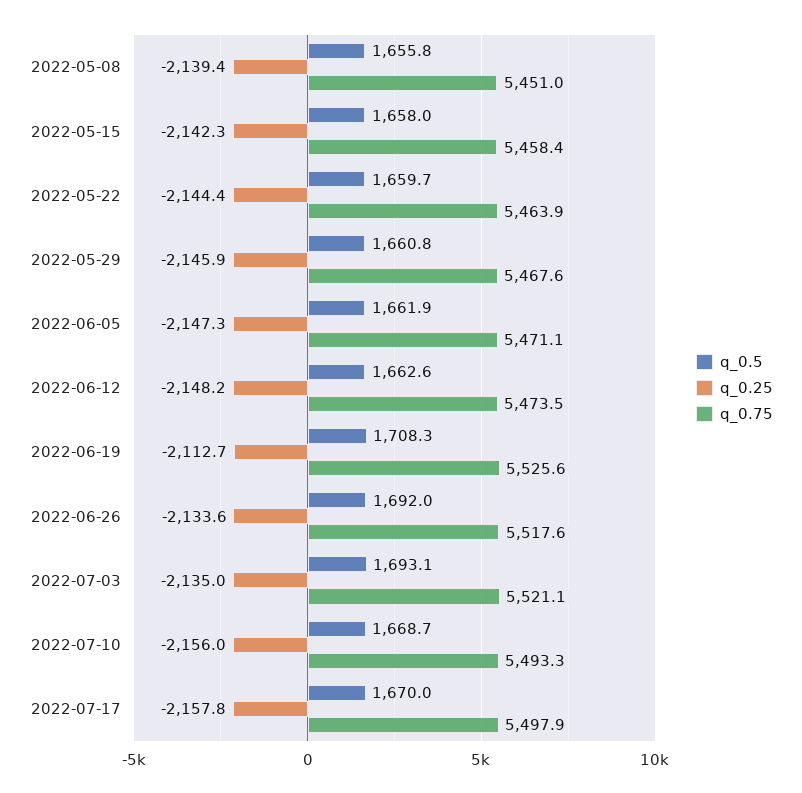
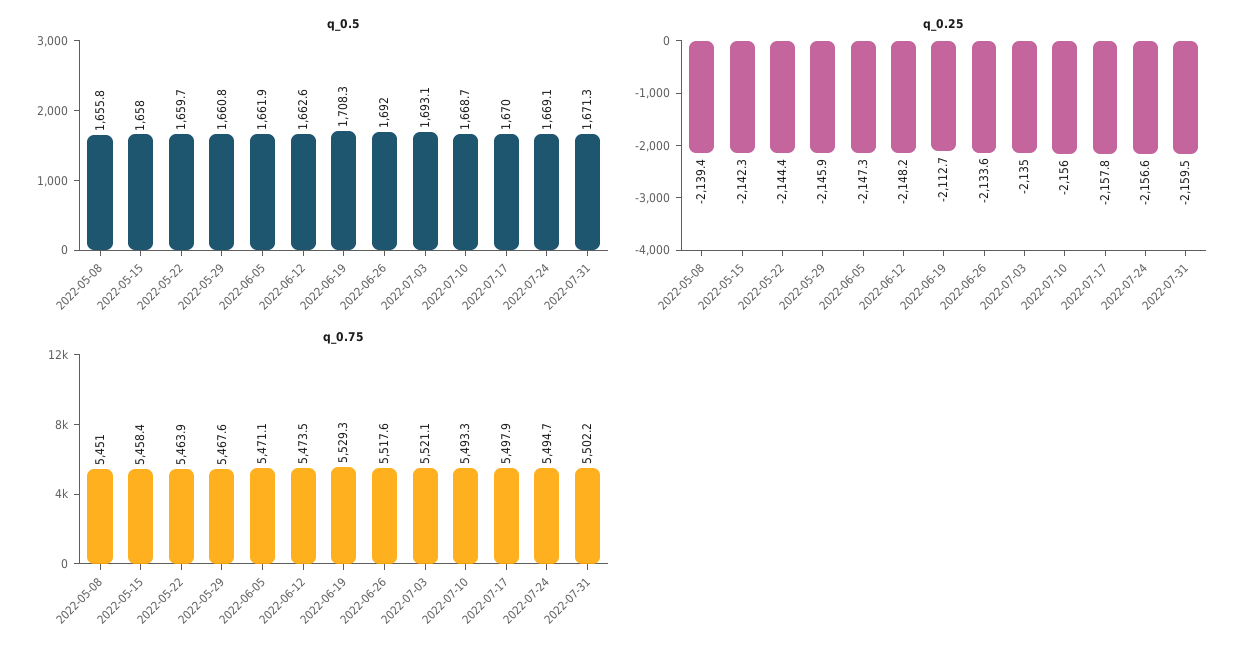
q_0.75, 2022-06-19: 5525.6 -> 5529.3
q_0.5, 2022-07-24: none -> 1669.1
q_0.5, 2022-07-31: none -> 1671.3
q_0.25, 2022-07-24: none -> -2156.6
q_0.25, 2022-07-31: none -> -2159.5
q_0.75, 2022-07-24: none -> 5494.7
q_0.75, 2022-07-31: none -> 5502.2

